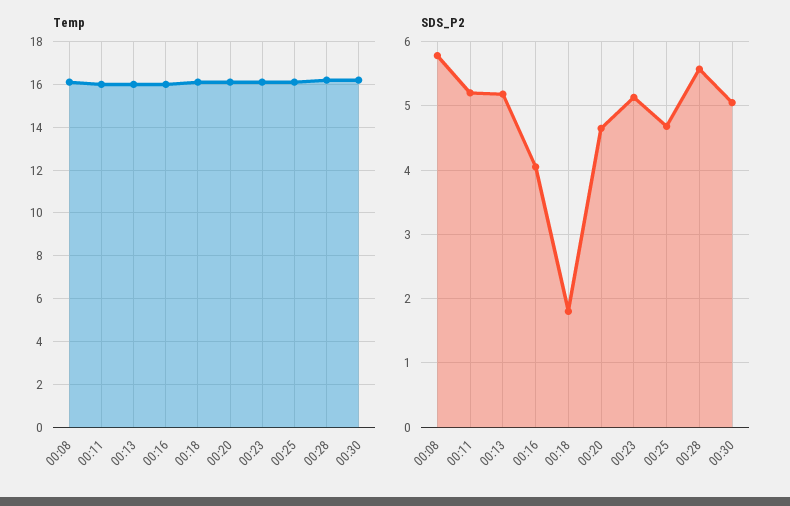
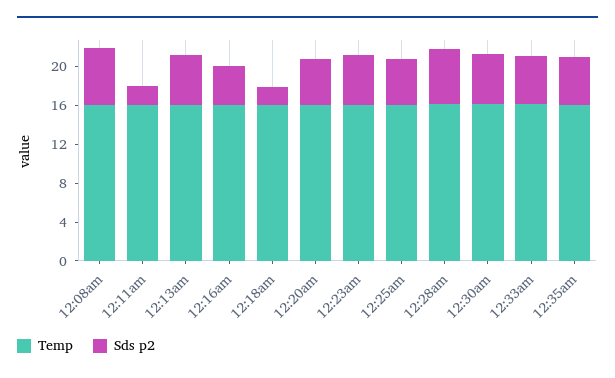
SDS_P2, 00:11: 5.2 -> 2
Temp, 12:33am: none -> 16
SDS_P2, 12:33am: none -> 5
Temp, 12:35am: none -> 16
SDS_P2, 12:35am: none -> 5

